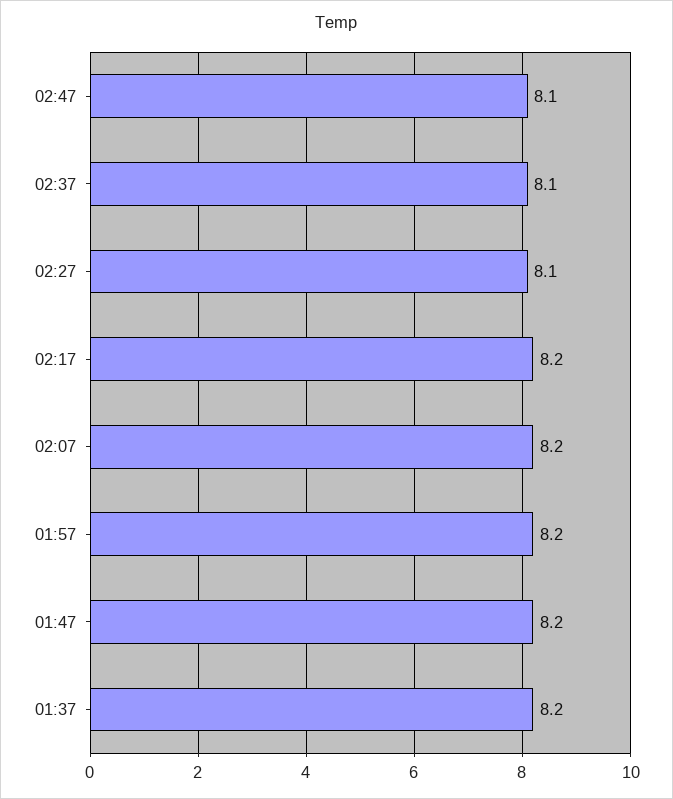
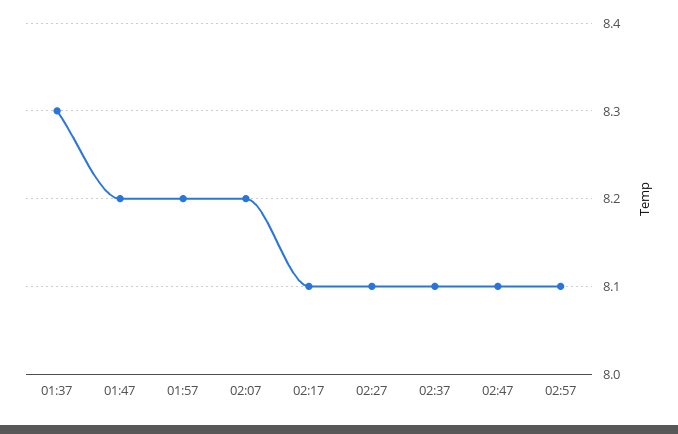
02:17: 8.2 -> 8.1
01:37: 8.2 -> 8.3
02:57: none -> 8.1

